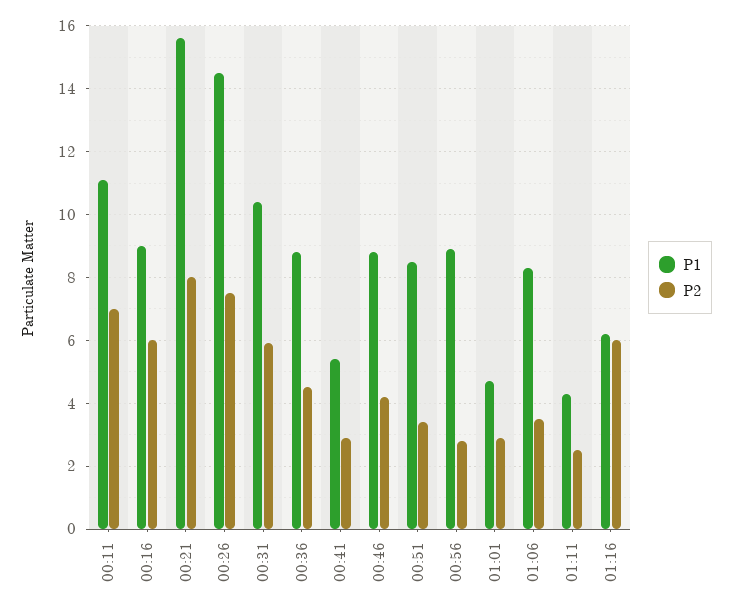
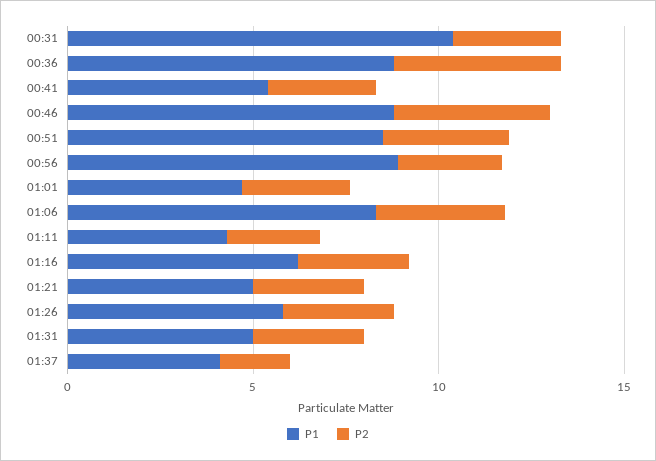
P1, 00:11: 11 -> none
P2, 00:11: 7 -> none
P1, 00:16: 9 -> none
P2, 00:16: 6 -> none
P1, 00:21: 15.5 -> none
P2, 00:21: 8 -> none
P1, 00:26: 14.5 -> none
P2, 00:26: 7.5 -> none
P2, 00:31: 6 -> 3
P2, 01:16: 6 -> 3
P1, 01:21: none -> 5
P2, 01:21: none -> 3
P1, 01:26: none -> 6
P2, 01:26: none -> 3
P1, 01:31: none -> 5
P2, 01:31: none -> 3
P1, 01:37: none -> 4
P2, 01:37: none -> 2

